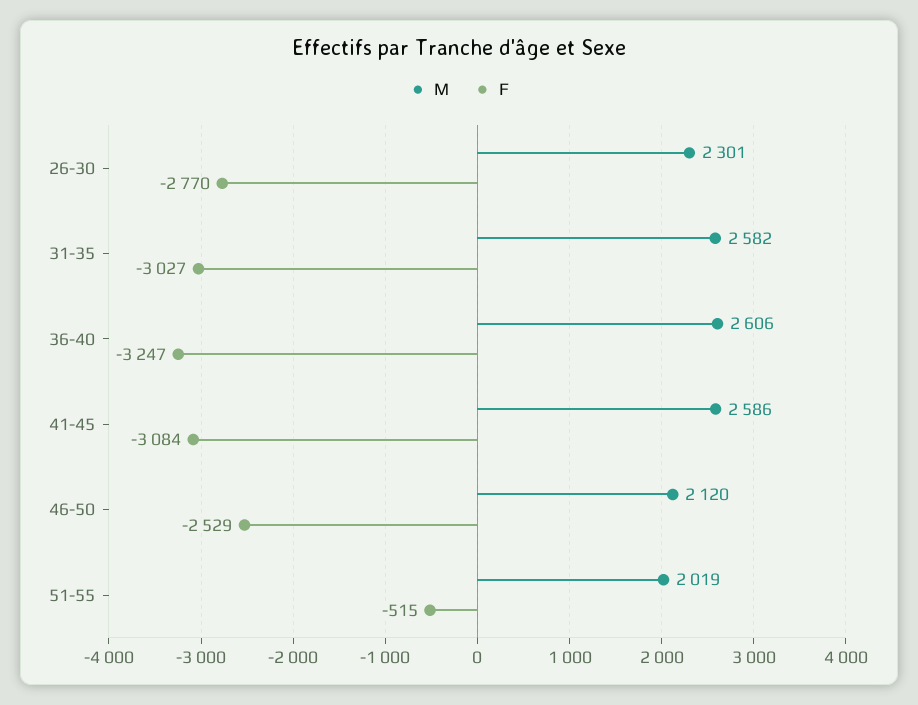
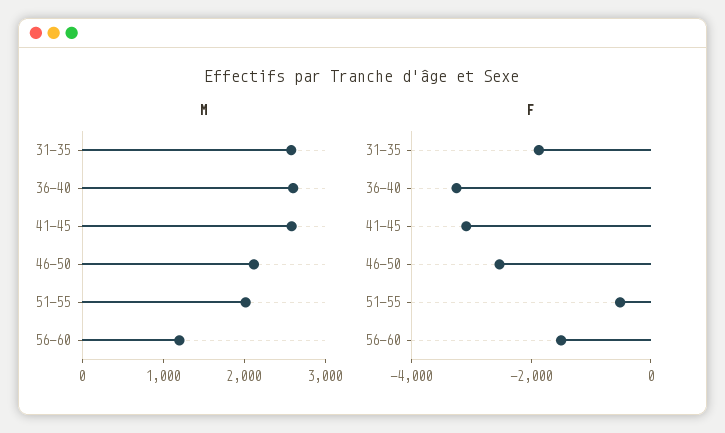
M, 26-30: 2301 -> none
F, 26-30: -2770 -> none
F, 31-35: -3027 -> -2000
M, 56-60: none -> 1200
F, 56-60: none -> -1500

